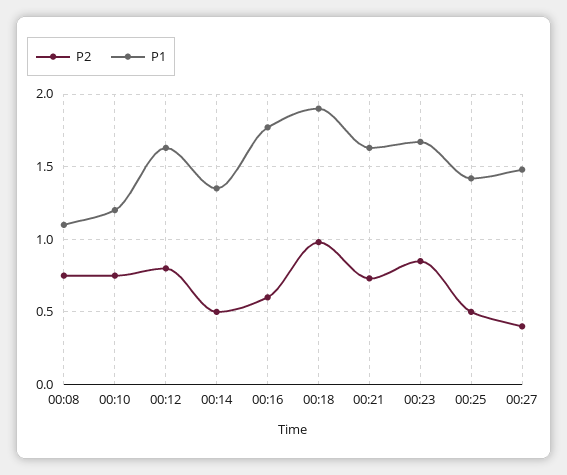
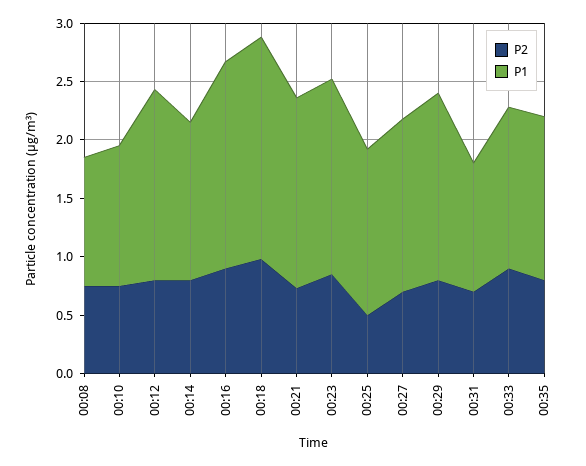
P2, 00:14: 0.5 -> 0.8
P2, 00:16: 0.6 -> 0.9
P2, 00:27: 0.4 -> 0.7
P2, 00:29: none -> 0.8
P1, 00:29: none -> 1.6
P2, 00:31: none -> 0.7
P1, 00:31: none -> 1.1
P2, 00:33: none -> 0.9
P1, 00:33: none -> 1.4
P2, 00:35: none -> 0.8
P1, 00:35: none -> 1.4

